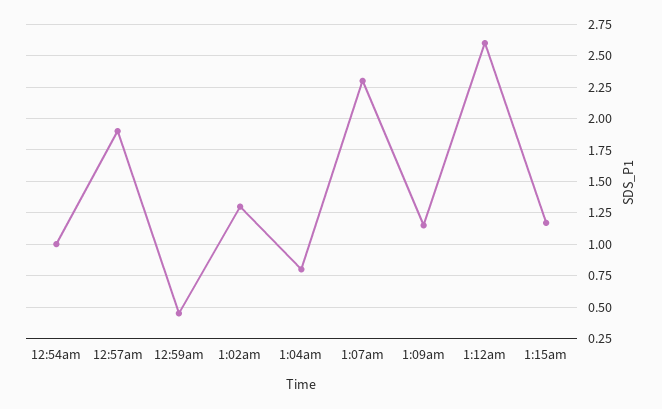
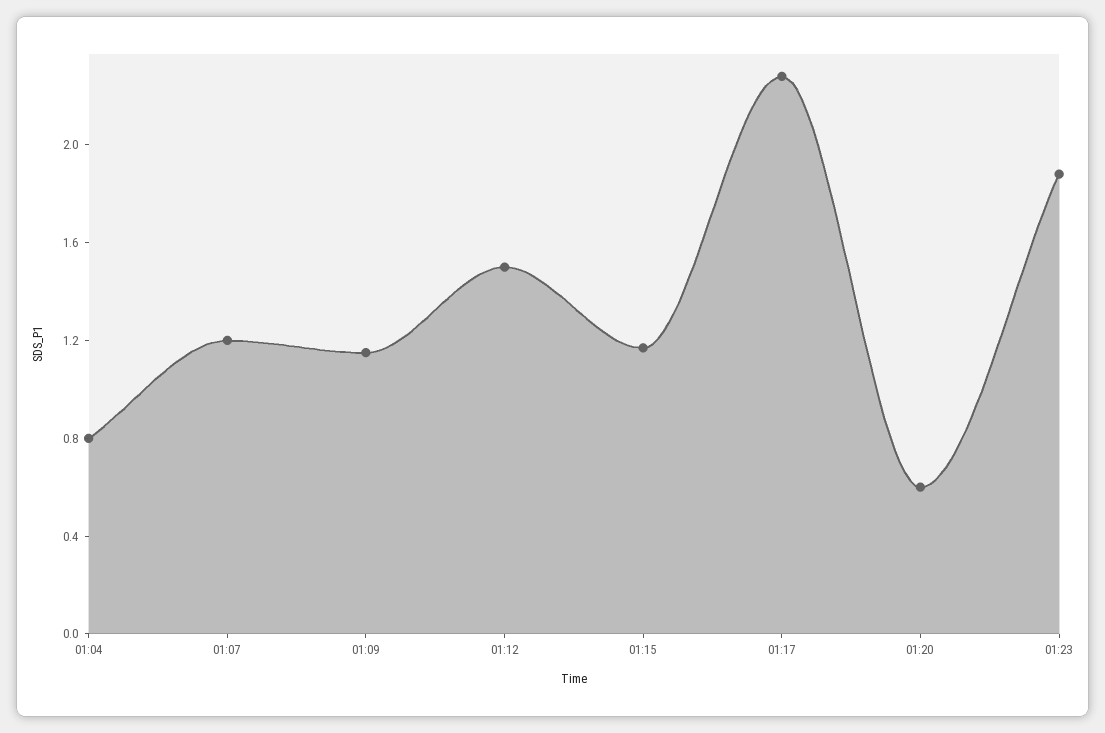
12:54am: 1 -> none
12:57am: 1.9 -> none
12:59am: 0.45 -> none
1:02am: 1.3 -> none
1:07am: 2.3 -> 1.2
1:12am: 2.6 -> 1.5
01:17: none -> 2.3
01:20: none -> 0.6
01:23: none -> 1.9

